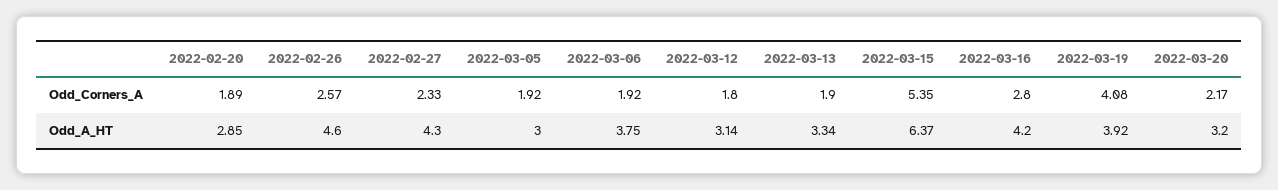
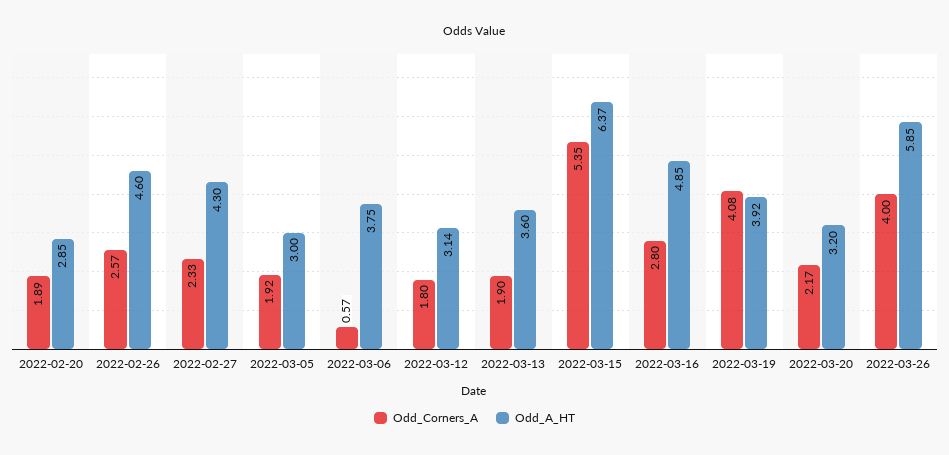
Odd_Corners_A, 2022-03-06: 1.92 -> 0.57
Odd_A_HT, 2022-03-13: 3.34 -> 3.6
Odd_A_HT, 2022-03-16: 4.2 -> 4.85
Odd_Corners_A, 2022-03-26: none -> 4
Odd_A_HT, 2022-03-26: none -> 5.85

